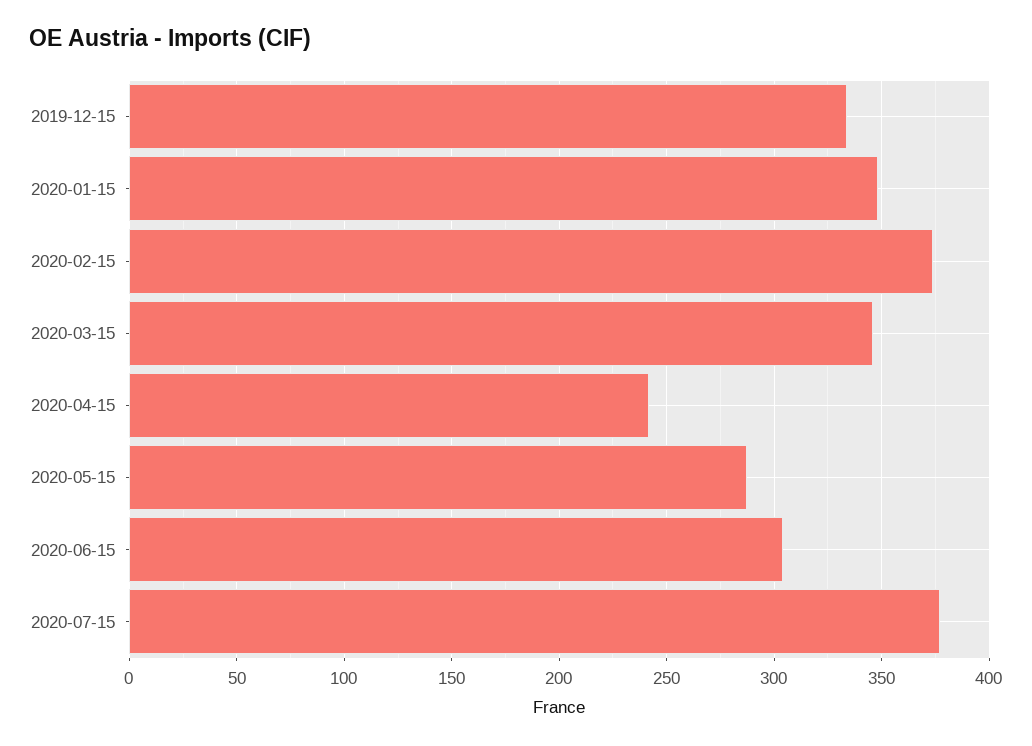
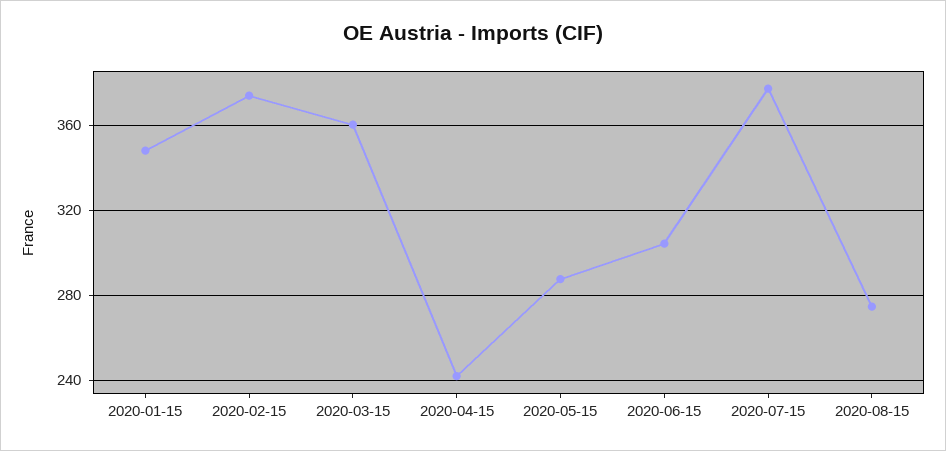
2019-12-15: 335 -> none
2020-03-15: 345 -> 360
2020-08-15: none -> 275

